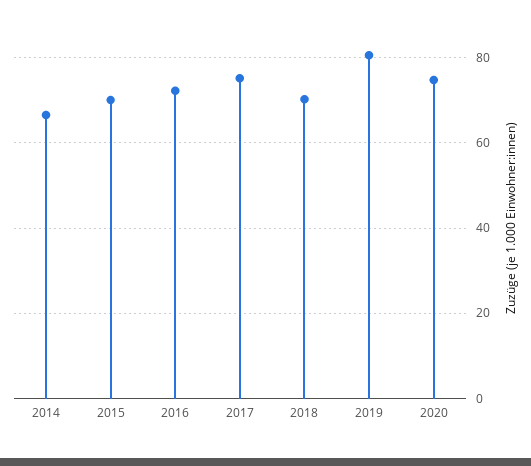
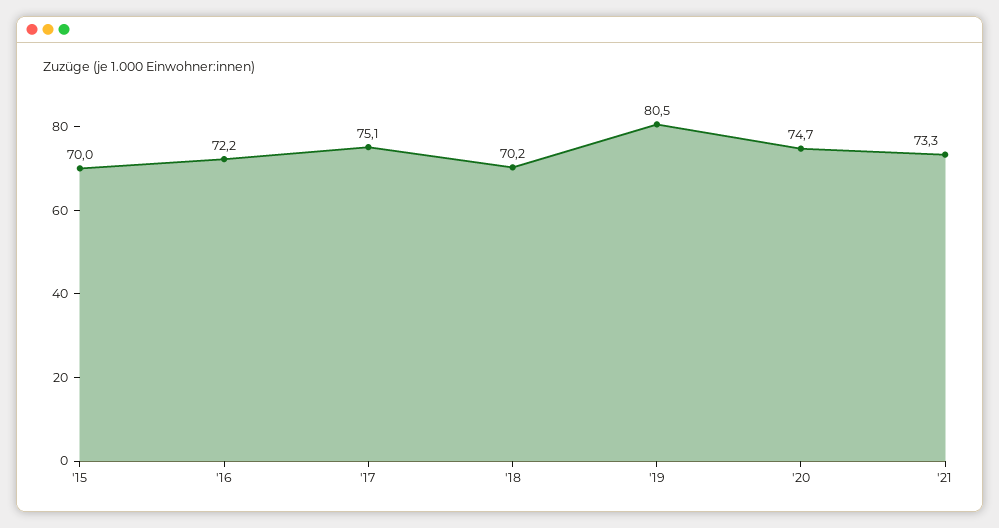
2014: 66 -> none
'21: none -> 73.3

